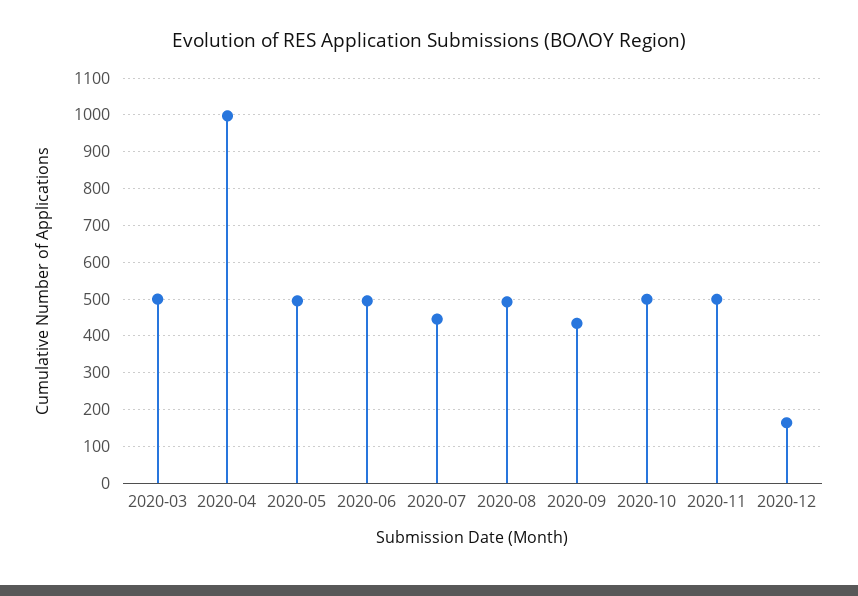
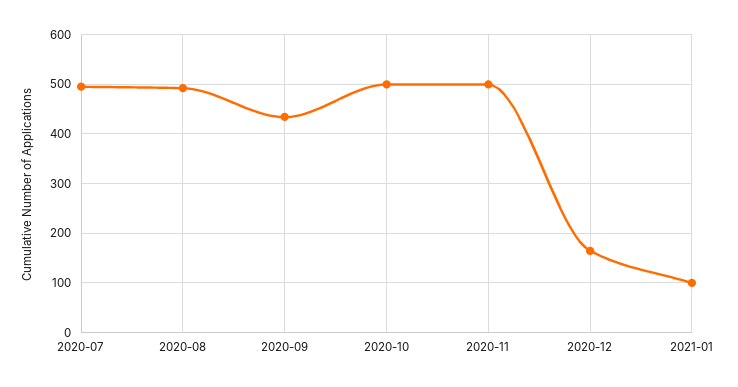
2020-03: 500 -> none
2020-04: 1000 -> none
2020-05: 500 -> none
2020-06: 500 -> none
2020-07: 440 -> 500
2021-01: none -> 100

